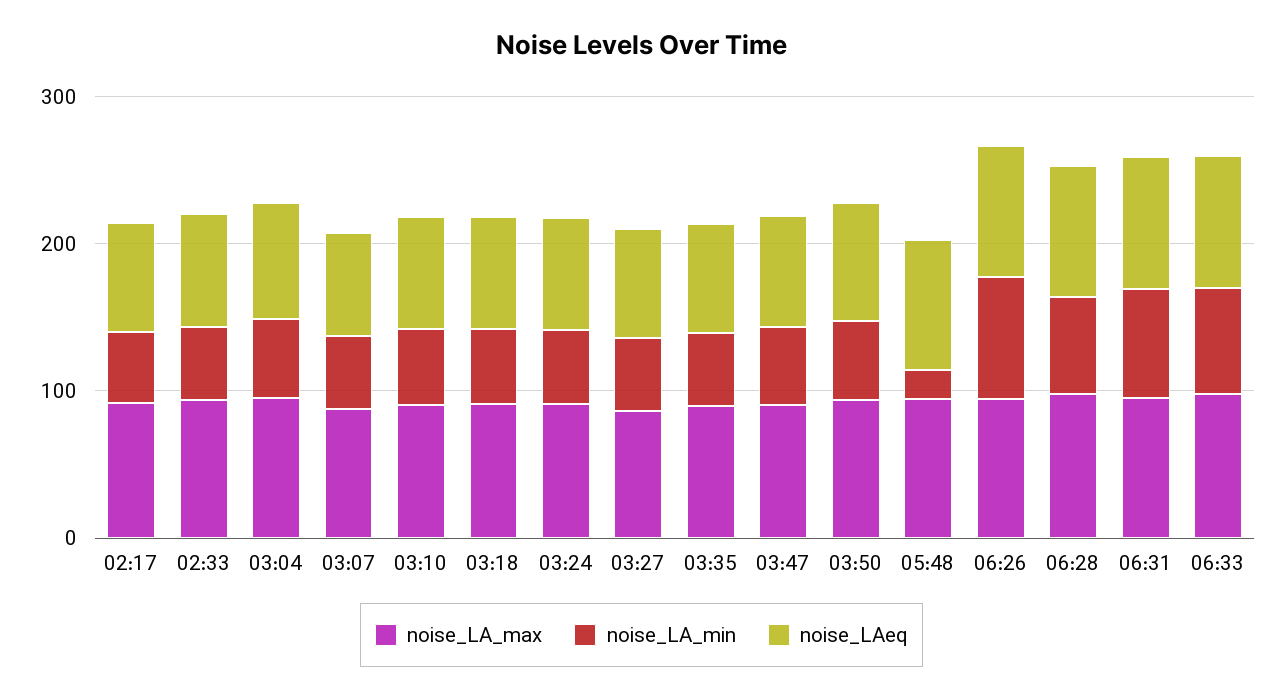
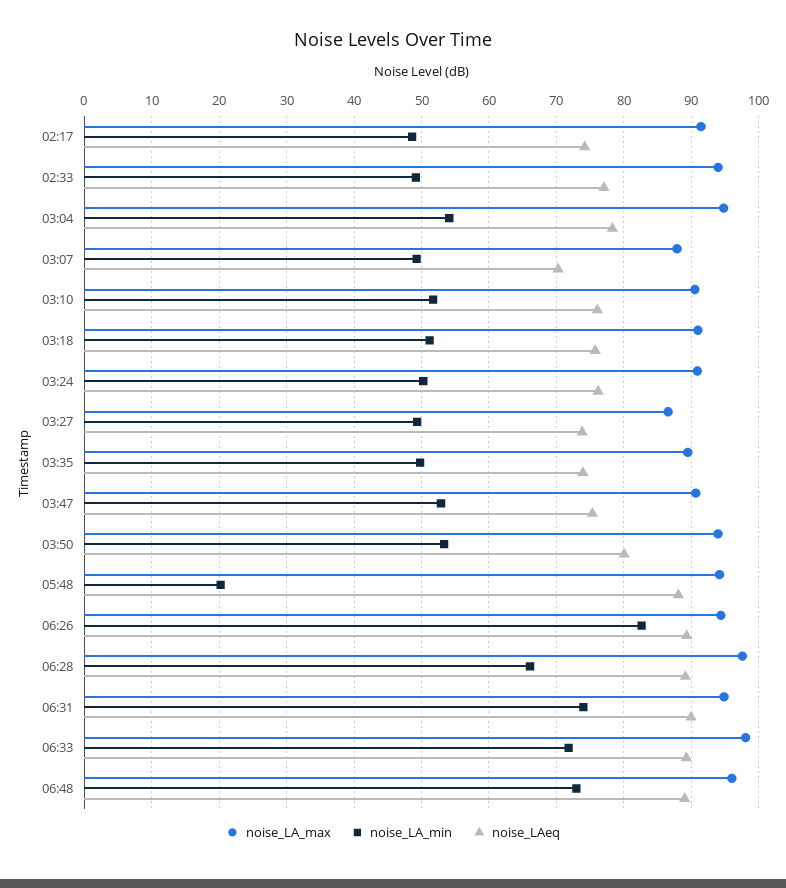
noise_LA_max, 06:48: none -> 96
noise_LA_min, 06:48: none -> 73
noise_LAeq, 06:48: none -> 89

